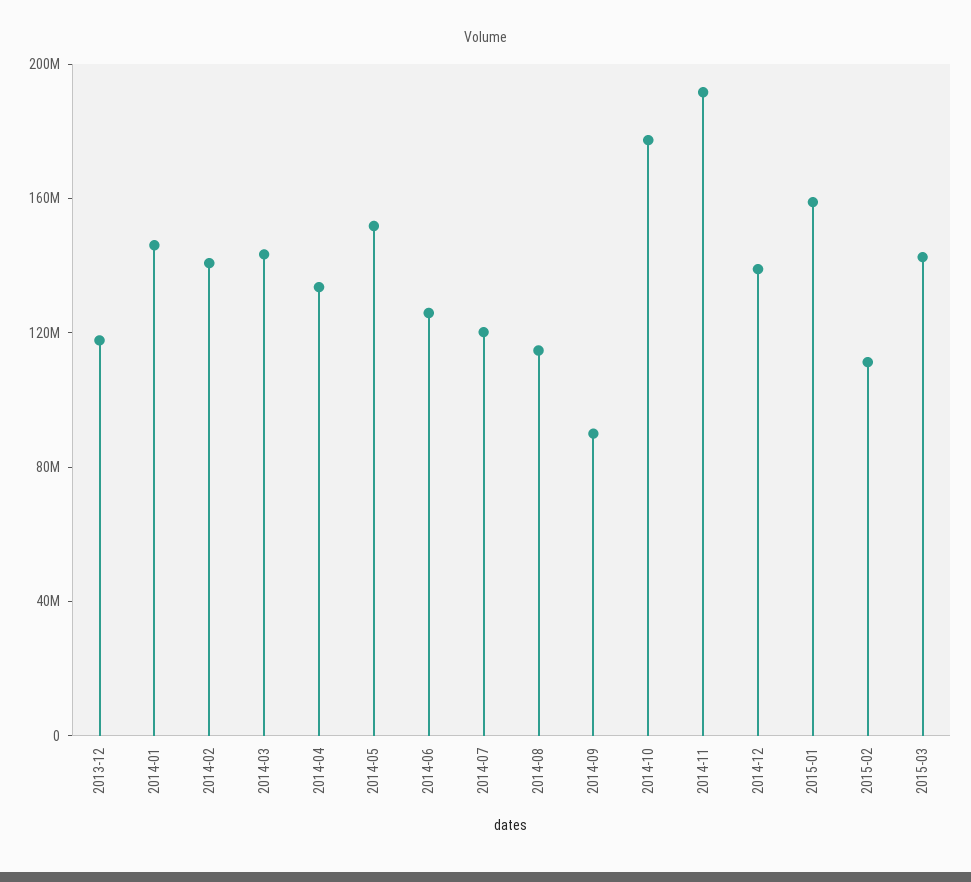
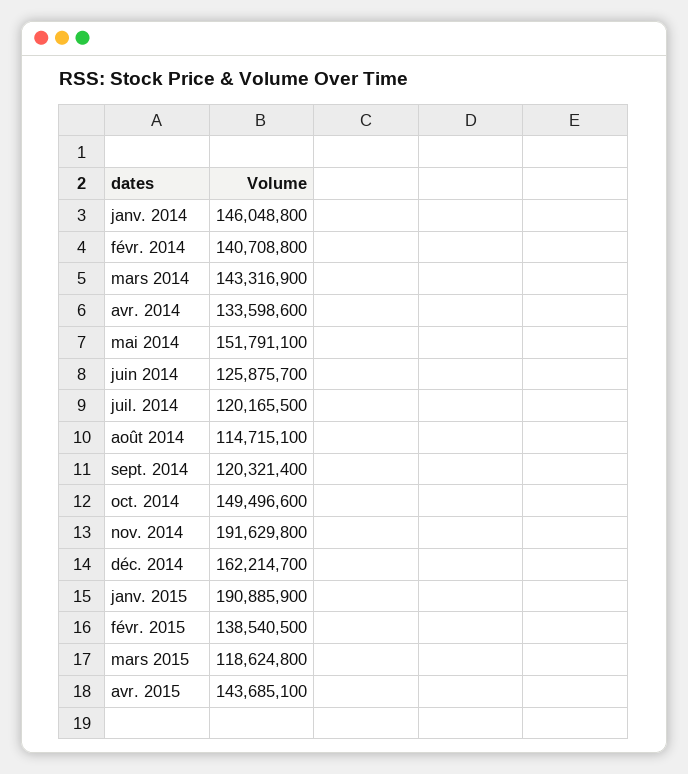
2013-12: 120000000 -> none
2014-09: 90000000 -> 120321400
2014-10: 180000000 -> 149496600
2014-12: 140000000 -> 162214700
2015-01: 160000000 -> 190885900
2015-02: 110000000 -> 138540500
2015-03: 140000000 -> 118624800
avr. 2015: none -> 143685100

